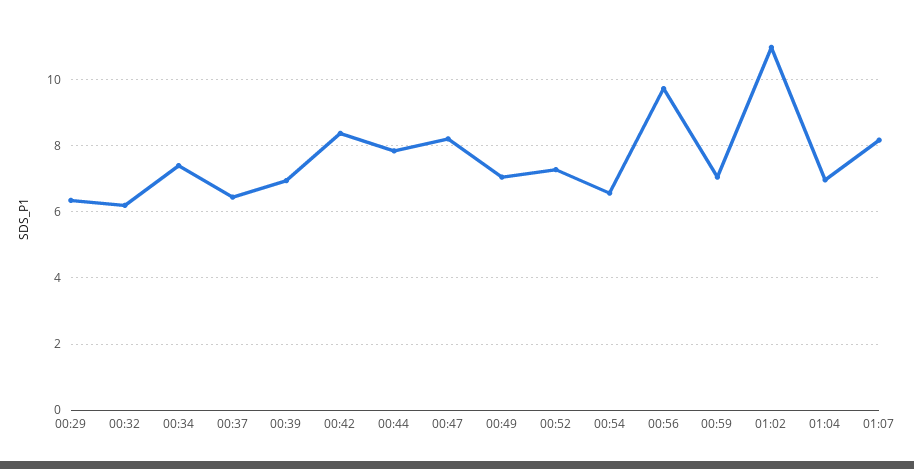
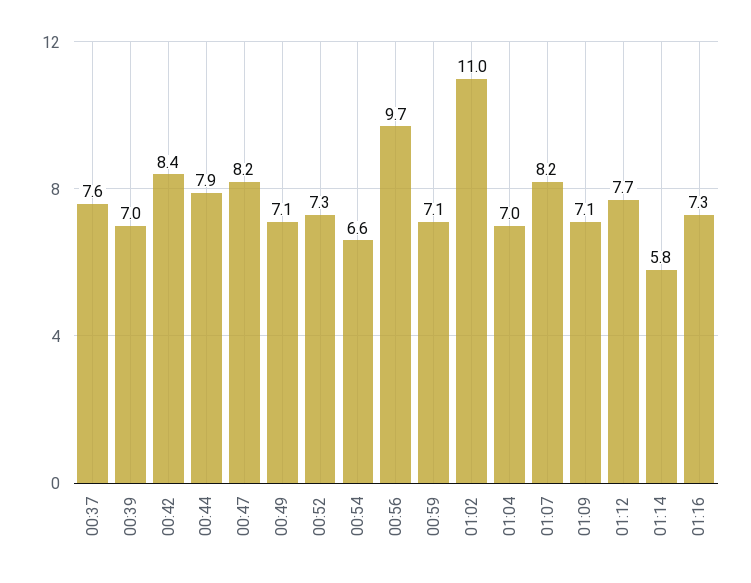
00:29: 6.4 -> none
00:32: 6.2 -> none
00:34: 7.4 -> none
00:37: 6.4 -> 7.6
01:09: none -> 7.1
01:12: none -> 7.7
01:14: none -> 5.8
01:16: none -> 7.3

